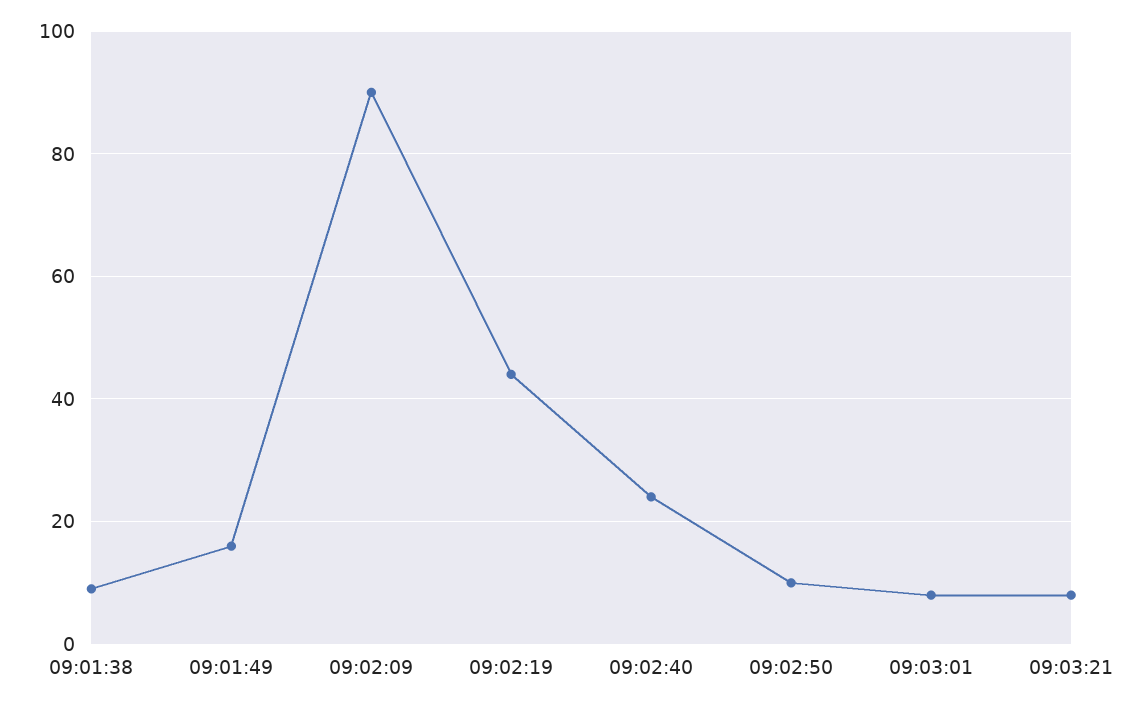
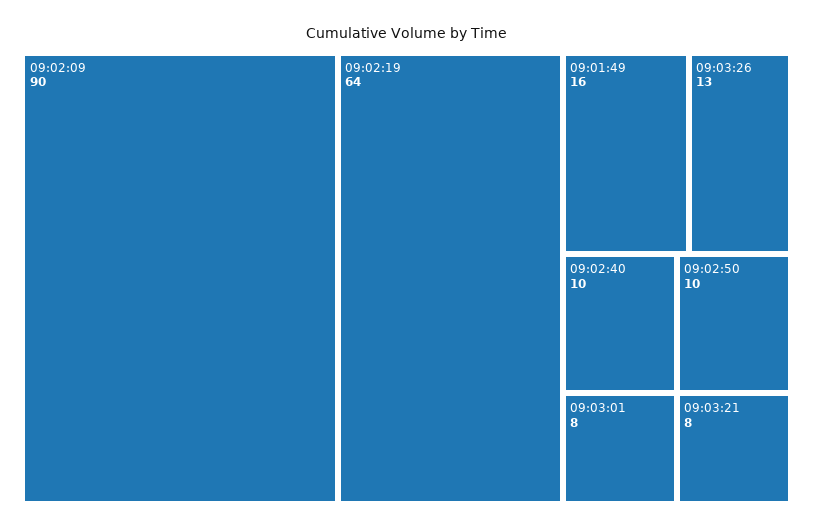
09:01:38: 10 -> none
09:02:19: 45 -> 64
09:02:40: 25 -> 10
09:03:26: none -> 13

